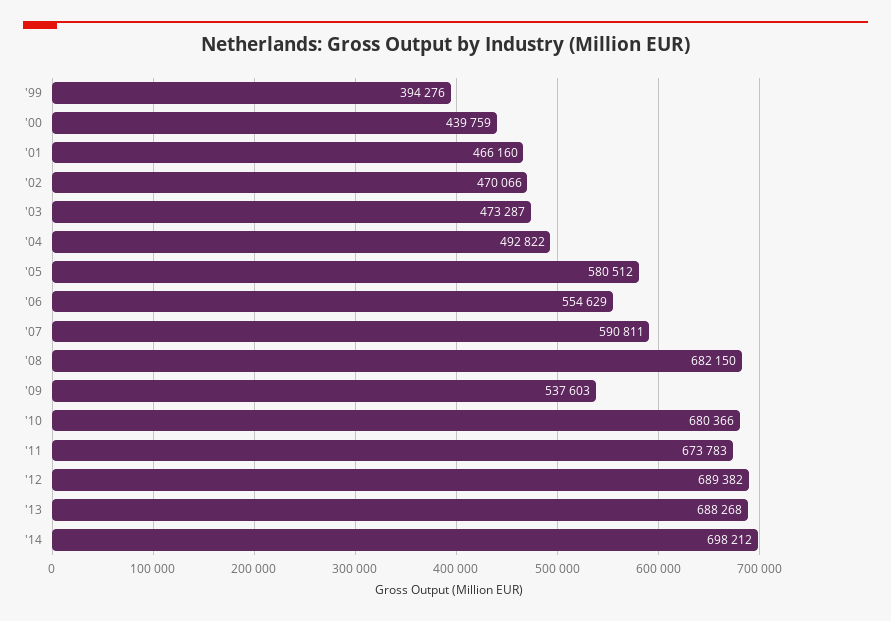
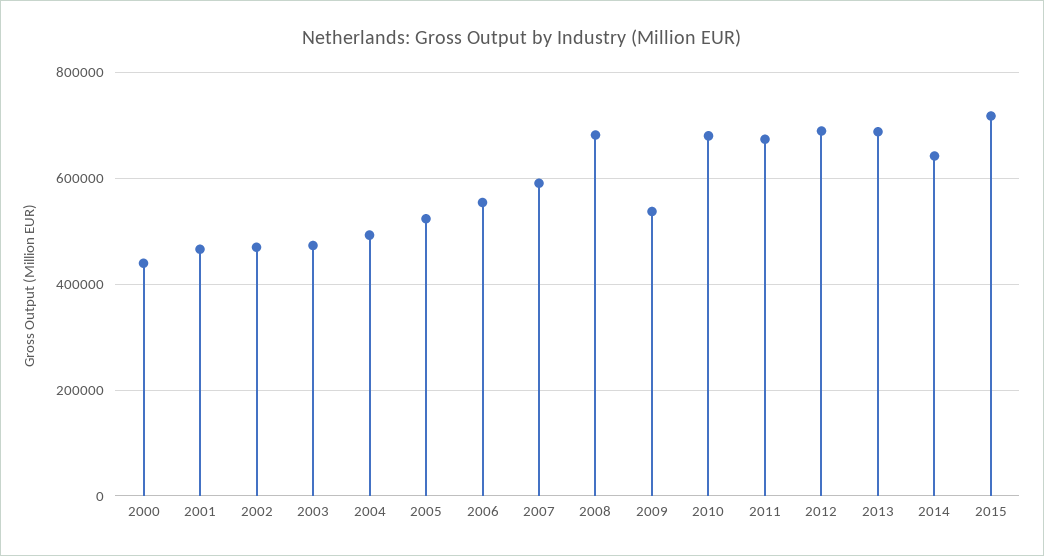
'99: 394276 -> none
'05: 580512 -> 520000
'14: 698212 -> 640000
2015: none -> 720000

